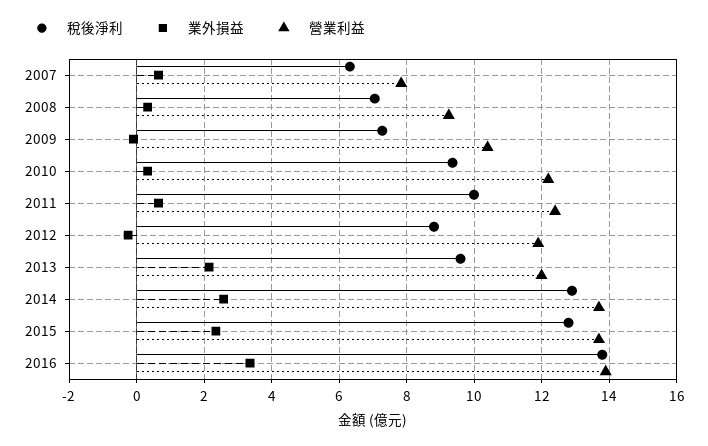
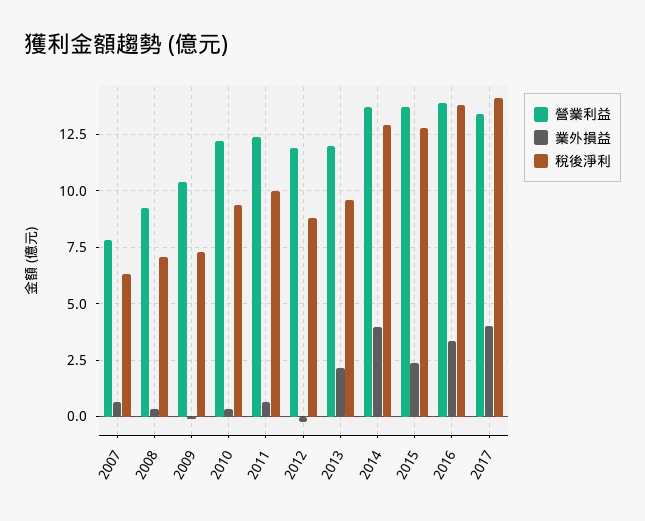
業外損益, 2014: 2.6 -> 4
營業利益, 2017: none -> 13.5
業外損益, 2017: none -> 4
稅後淨利, 2017: none -> 14

